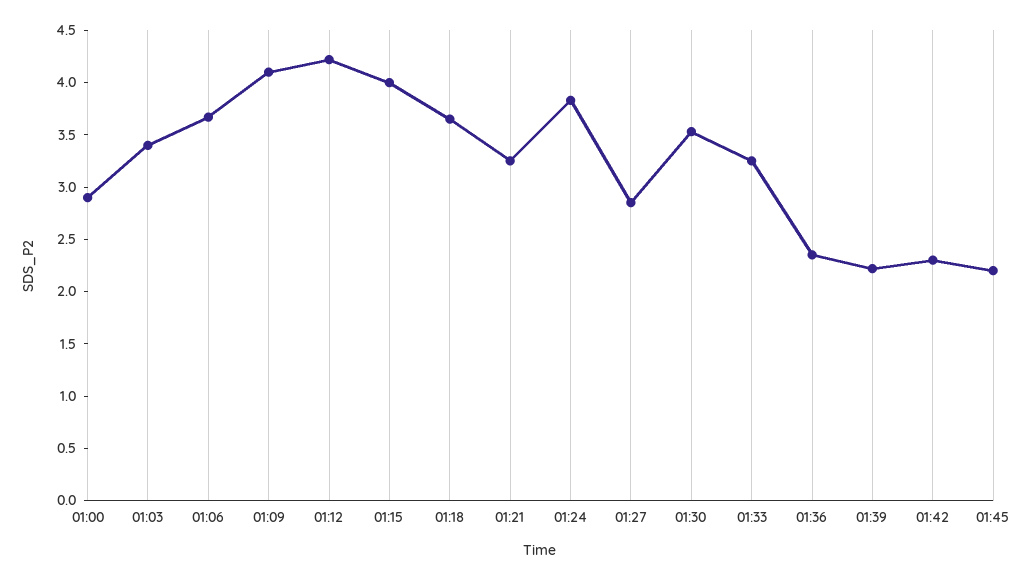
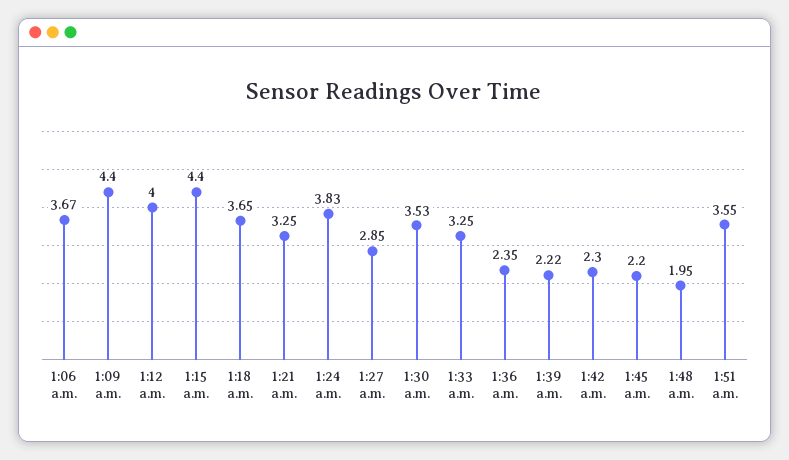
01:00: 2.9 -> none
01:03: 3.4 -> none
01:09: 4.1 -> 4.4
01:12: 4.2 -> 4
01:15: 4 -> 4.4
1:48 a.m.: none -> 1.95
1:51 a.m.: none -> 3.55

